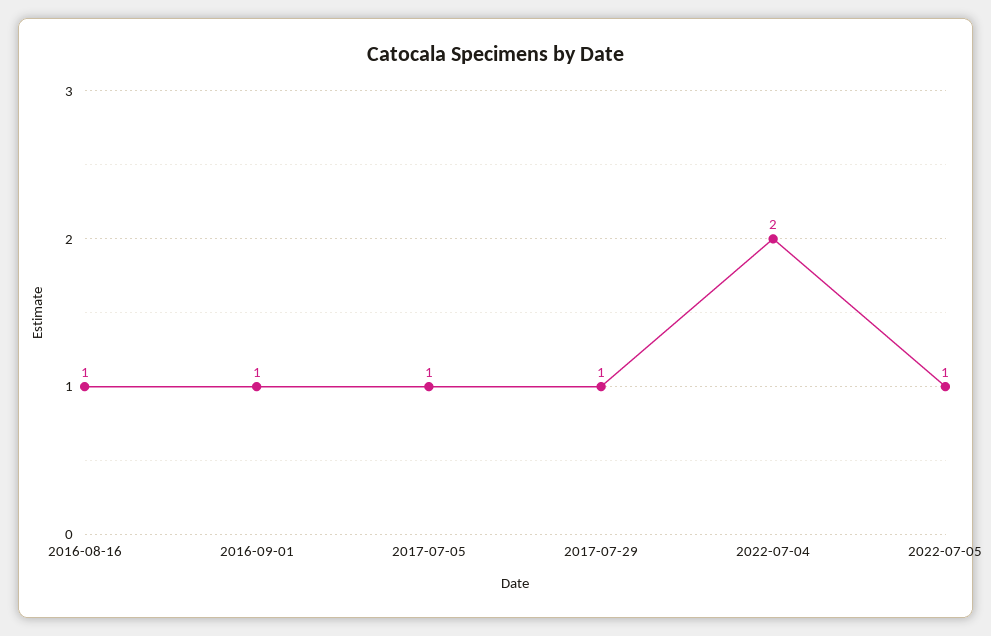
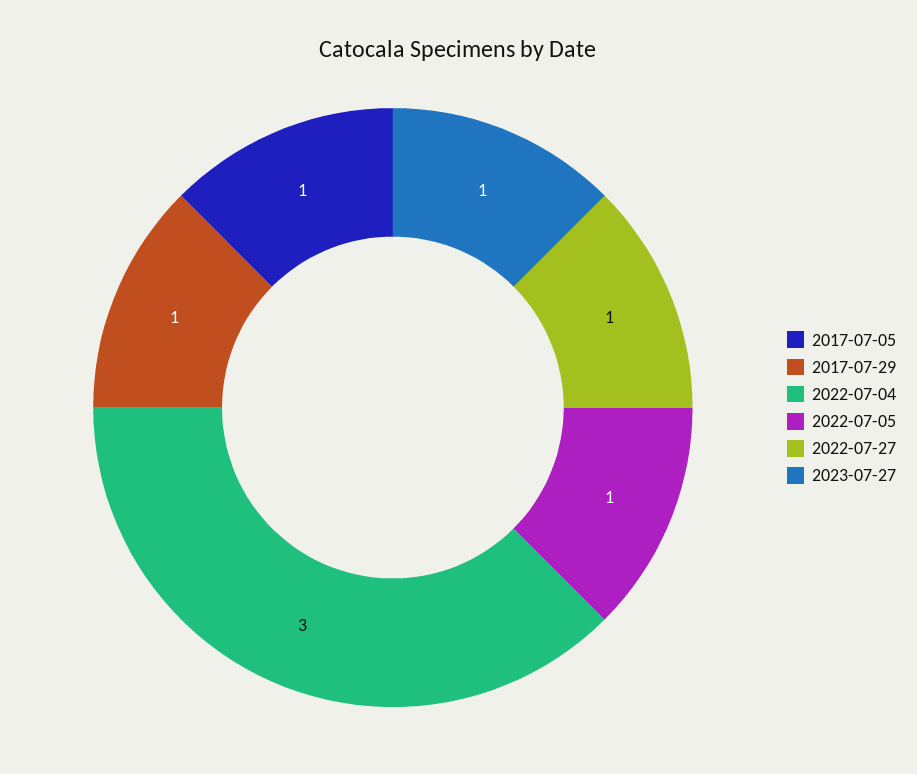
2016-08-16: 1 -> none
2016-09-01: 1 -> none
2022-07-04: 2 -> 3
2022-07-27: none -> 1
2023-07-27: none -> 1

